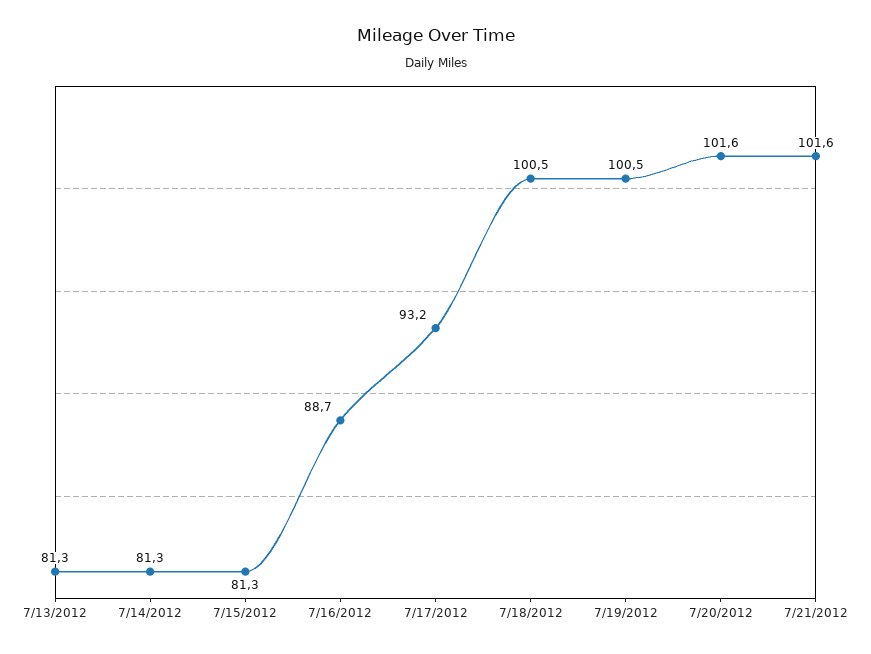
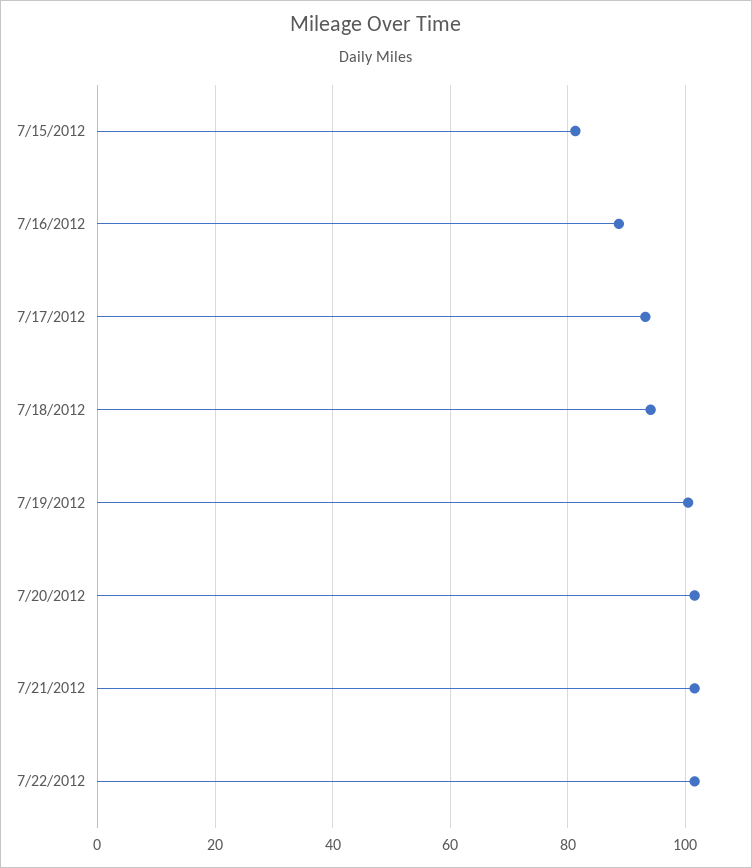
7/13/2012: 81.3 -> none
7/14/2012: 81.3 -> none
7/18/2012: 100.5 -> 94
7/22/2012: none -> 102

